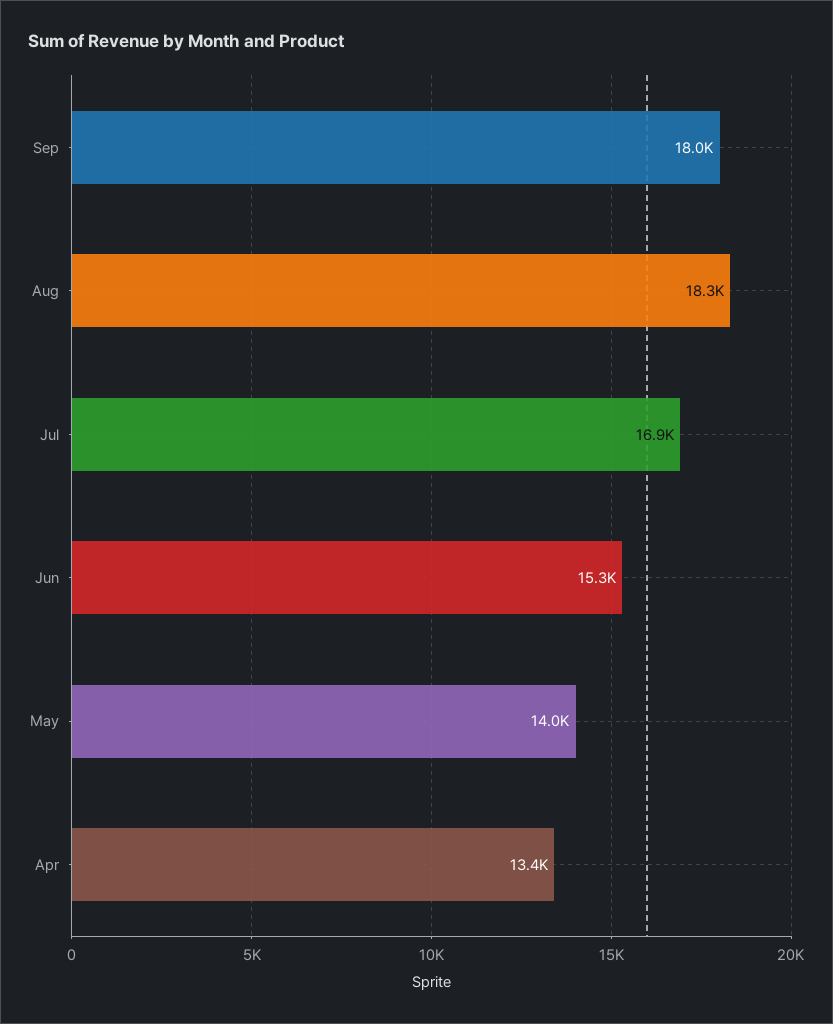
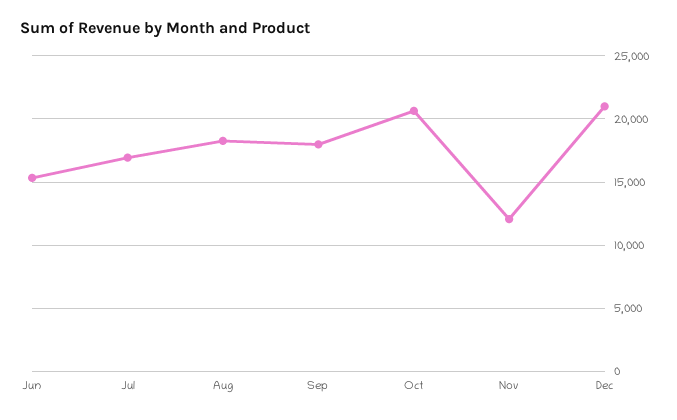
May: 14000 -> none
Apr: 13400 -> none
Oct: none -> 20500
Nov: none -> 12000
Dec: none -> 21000

